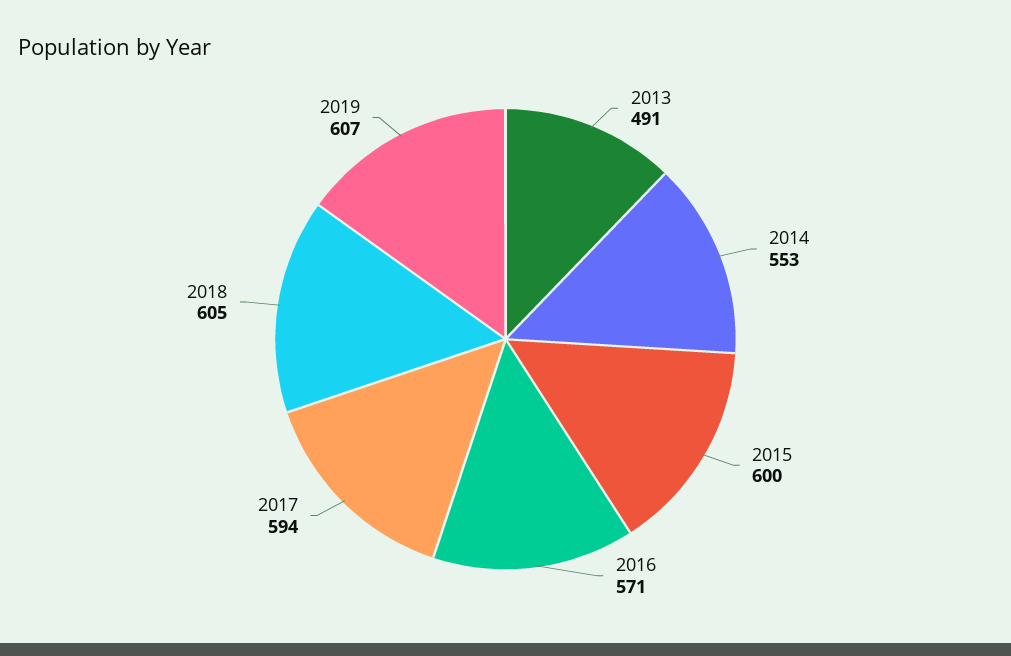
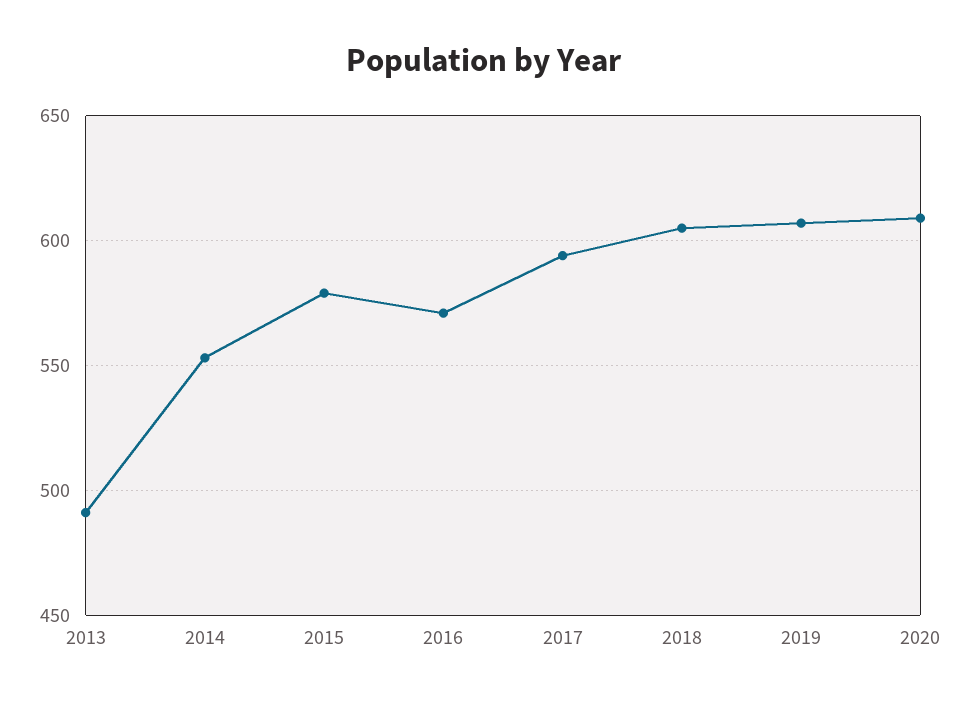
2015: 600 -> 580
2020: none -> 610

